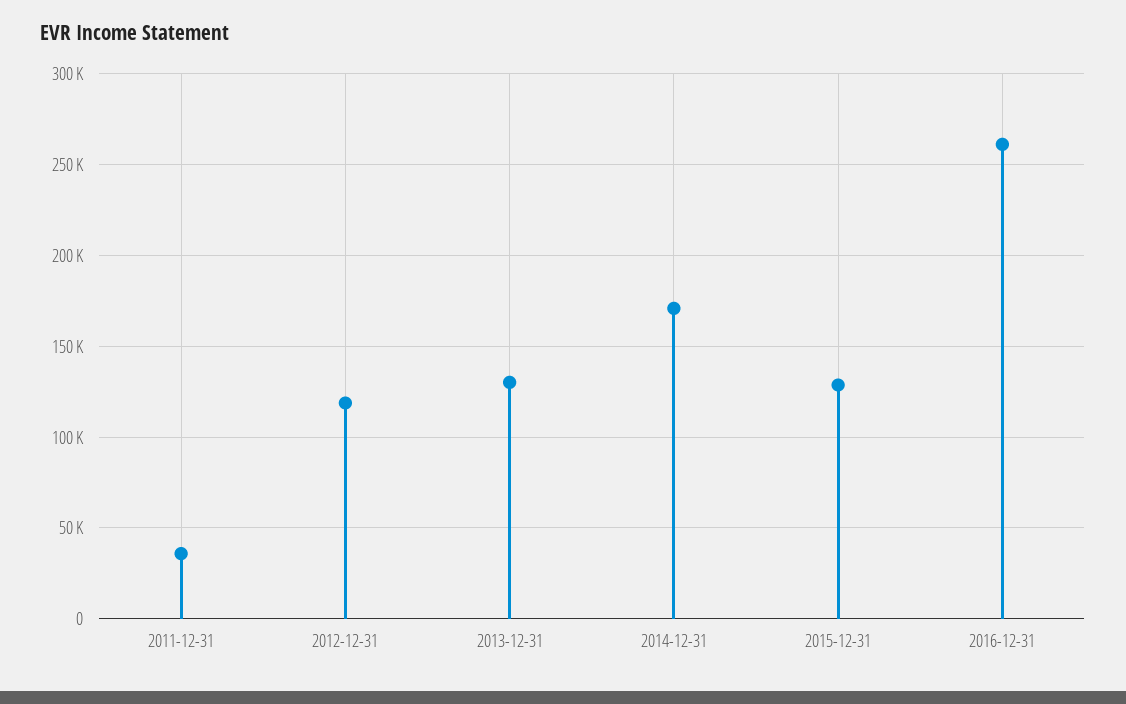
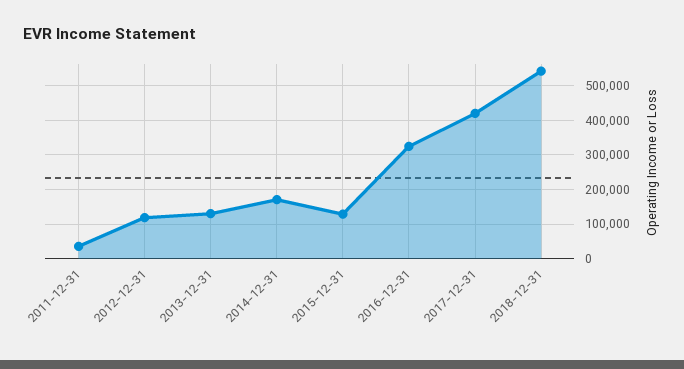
2016-12-31: 260000 -> 320000
2017-12-31: none -> 420000
2018-12-31: none -> 540000

